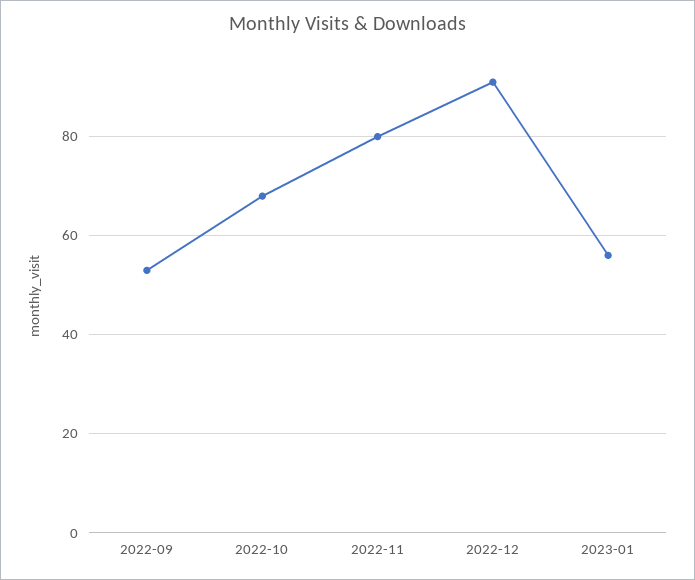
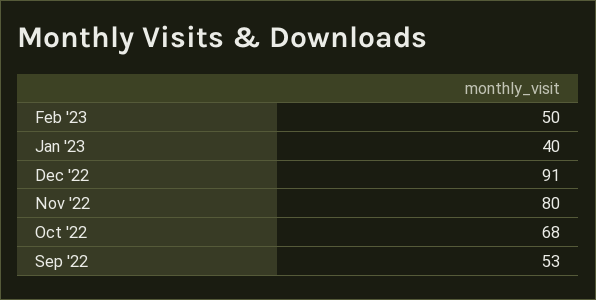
2023-01: 55 -> 40
Feb '23: none -> 50

